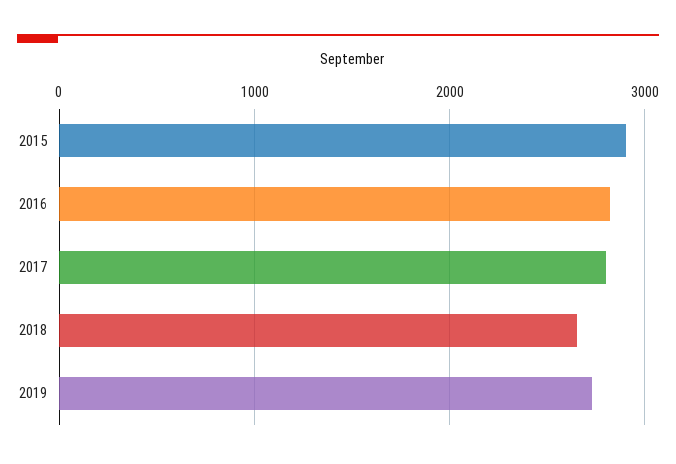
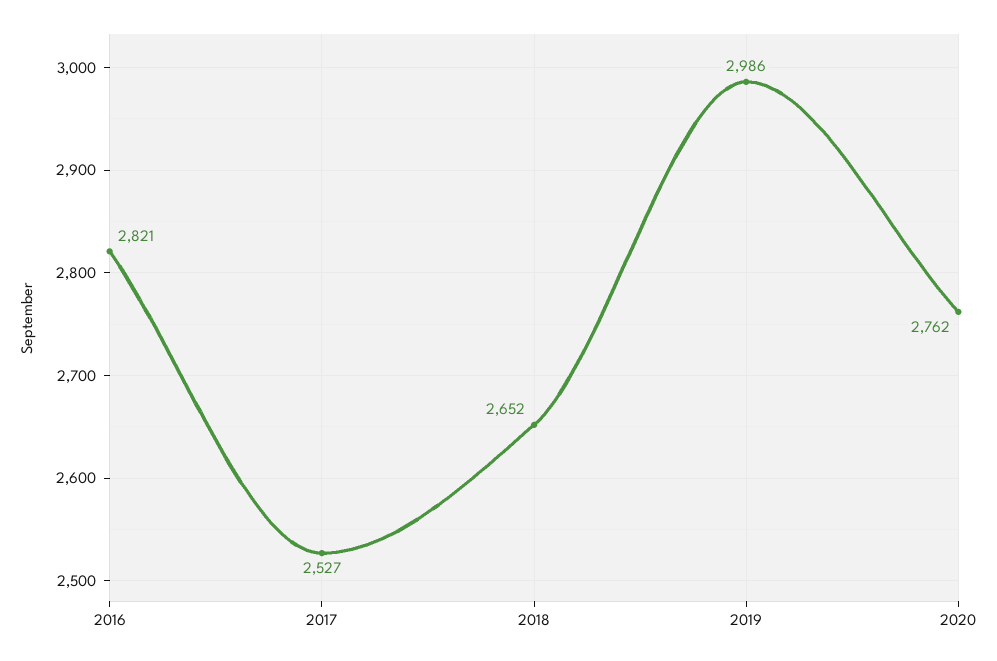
2015: 2900 -> none
2017: 2800 -> 2527
2019: 2700 -> 2986
2020: none -> 2762

